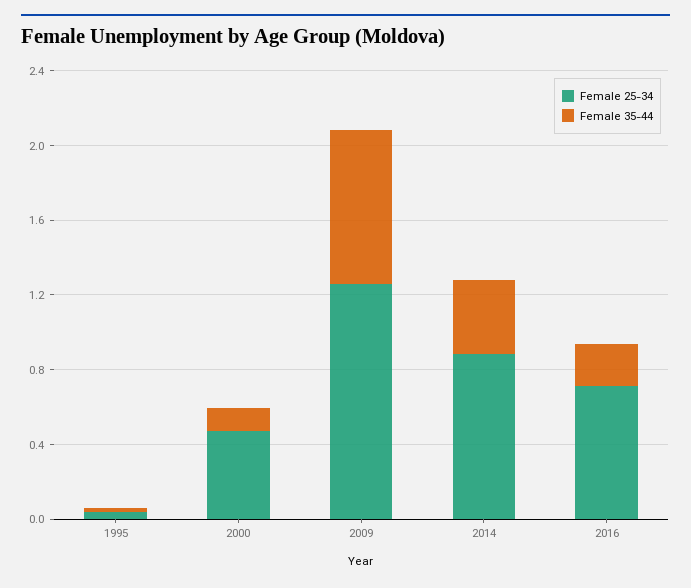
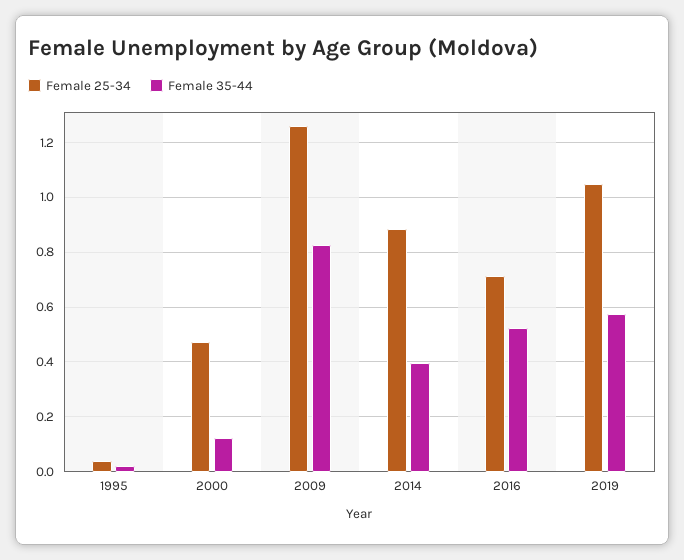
Female 35-44, 2016: 0.2 -> 0.525
Female 25-34, 2019: none -> 1.05
Female 35-44, 2019: none -> 0.575

